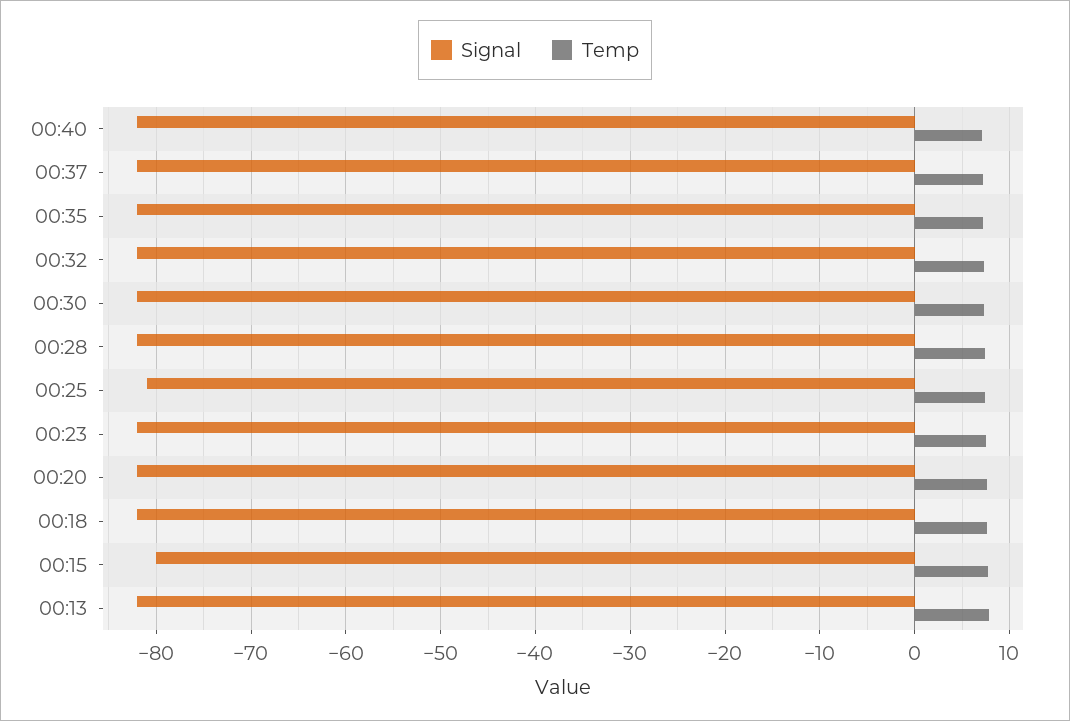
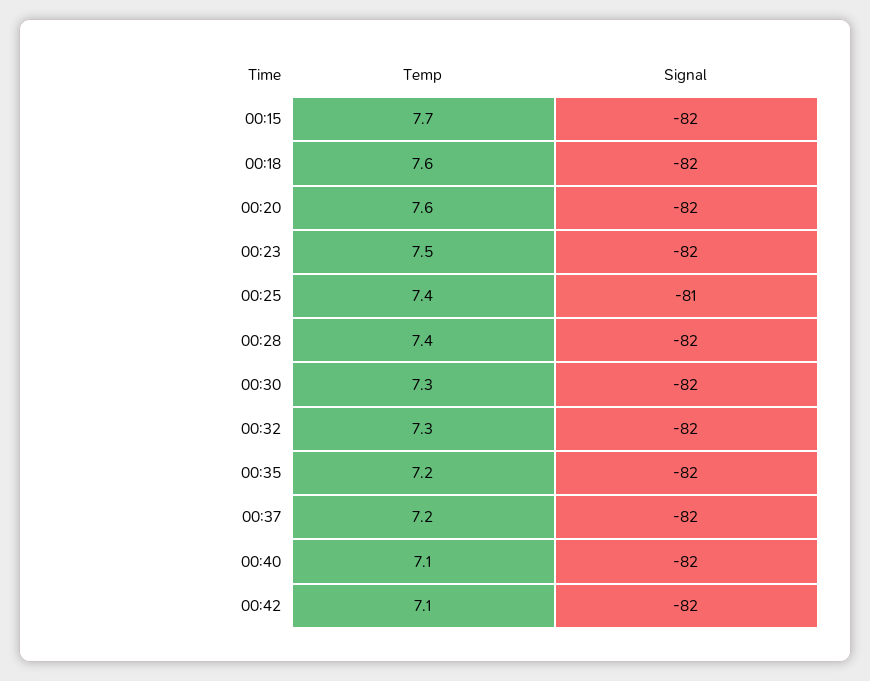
Signal, 00:15: -80 -> -82
Signal, 00:13: -82 -> none
Temp, 00:13: 8 -> none
Temp, 00:42: none -> 7.1
Signal, 00:42: none -> -82

